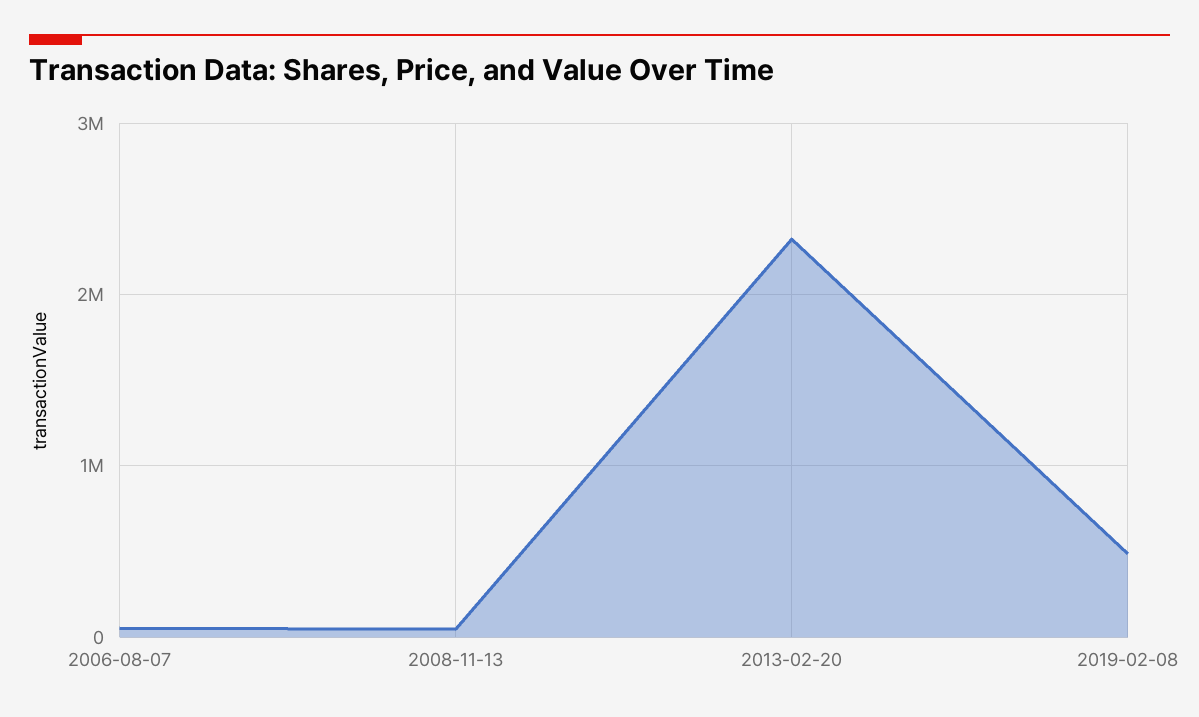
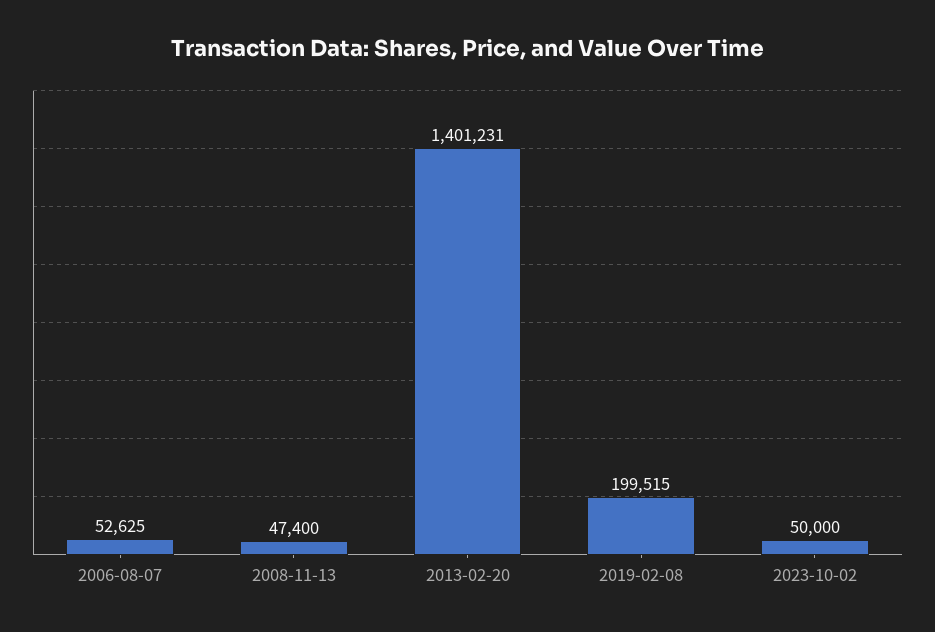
2013-02-20: 2300000 -> 1401231
2019-02-08: 500000 -> 199515
2023-10-02: none -> 50000

